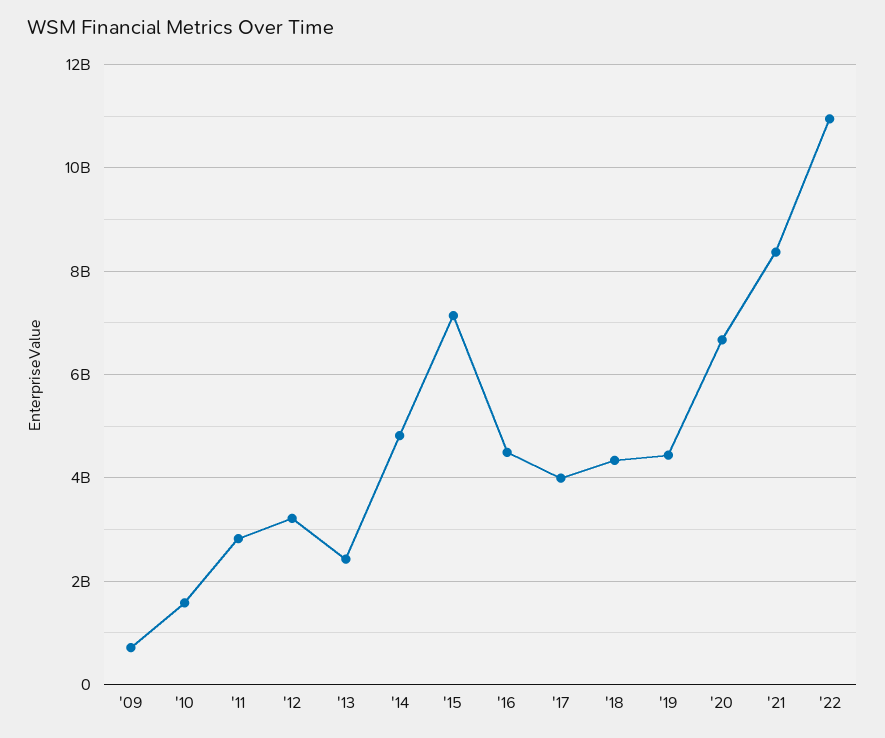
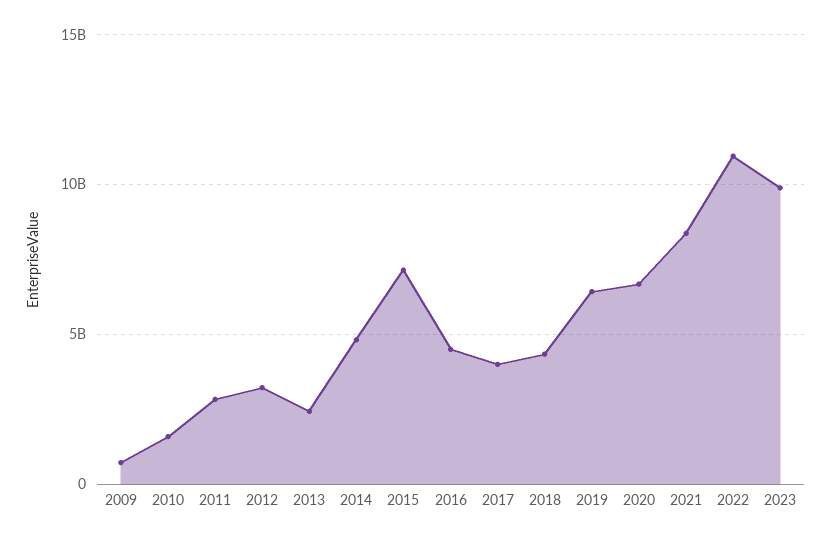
'19: 4400000000 -> 6500000000
2023: none -> 10000000000

